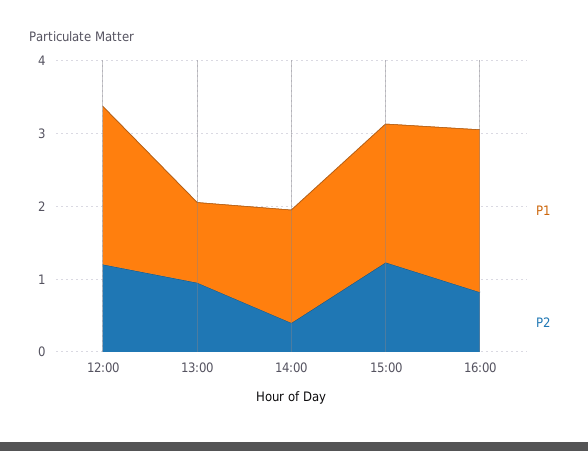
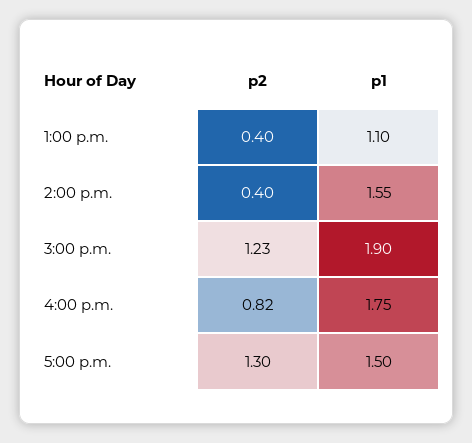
P1, 12:00: 2.2 -> none
P2, 12:00: 1.2 -> none
P2, 13:00: 1 -> 0.4
P1, 16:00: 2.2 -> 1.75
P2, 5:00 p.m.: none -> 1.3
P1, 5:00 p.m.: none -> 1.5

